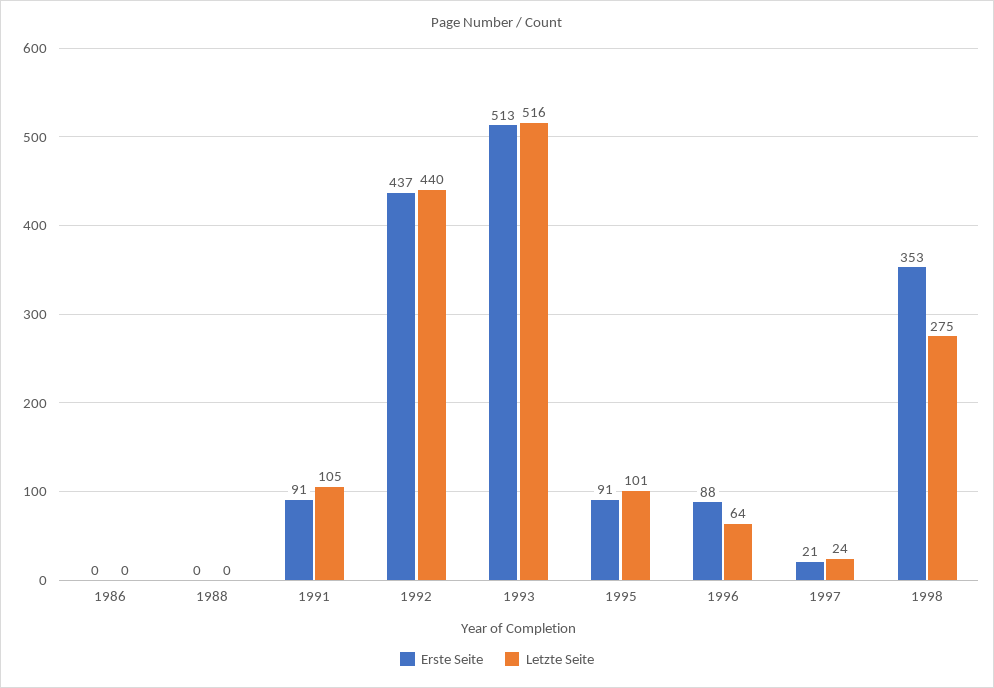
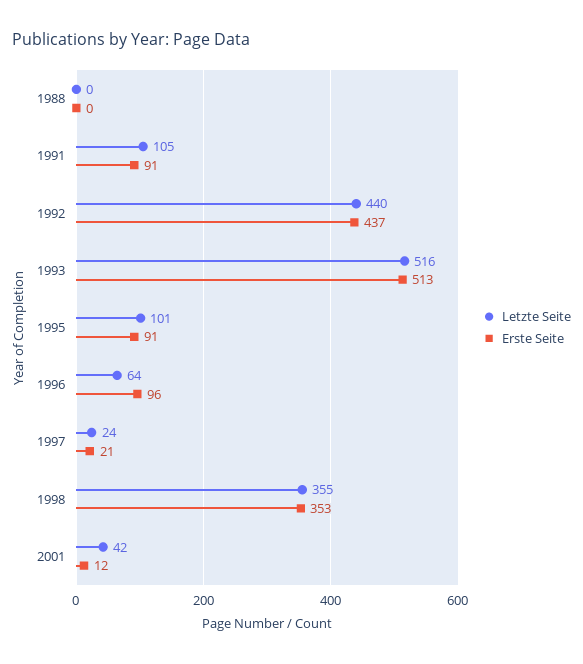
Erste Seite, 1986: 0 -> none
Letzte Seite, 1986: 0 -> none
Erste Seite, 1996: 88 -> 96
Letzte Seite, 1998: 275 -> 355
Letzte Seite, 2001: none -> 42
Erste Seite, 2001: none -> 12

